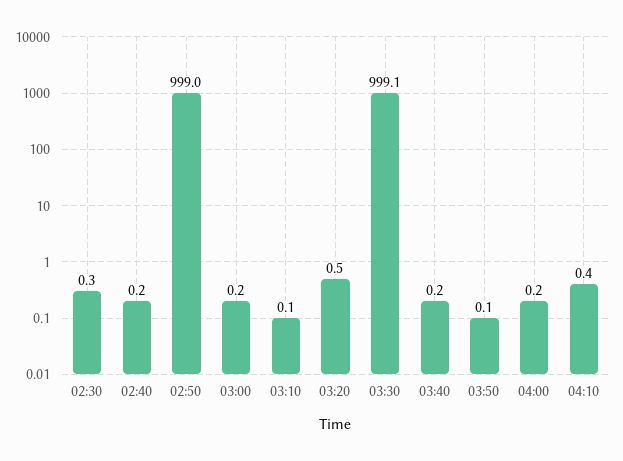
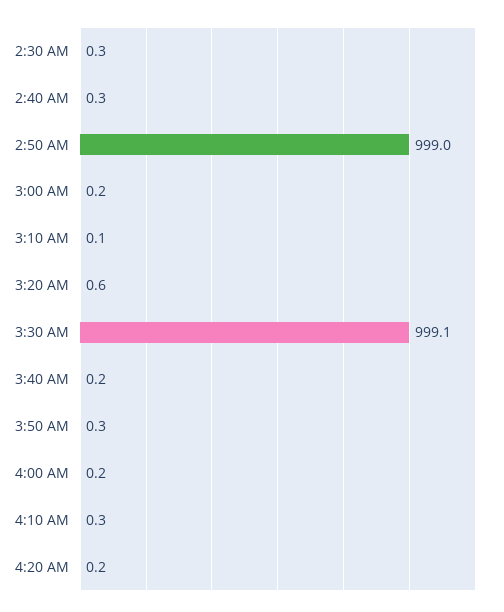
02:40: 0.2 -> 0.3
03:20: 0.5 -> 0.6
03:50: 0.1 -> 0.3
04:10: 0.4 -> 0.3
4:20 AM: none -> 0.2

